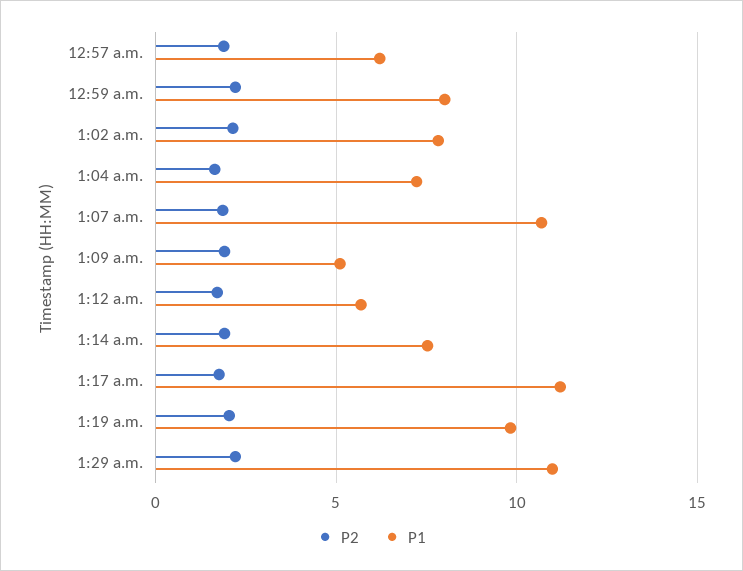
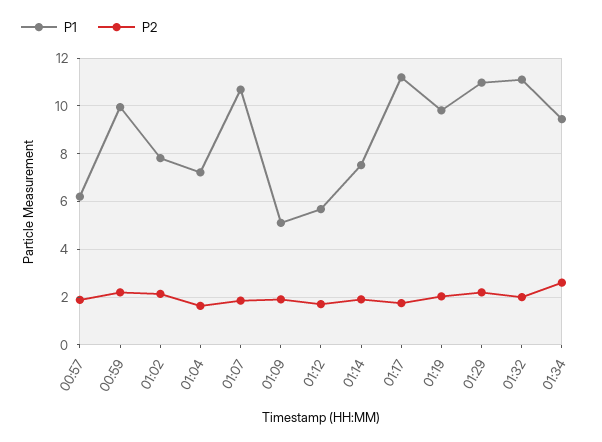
P1, 12:59 a.m.: 8 -> 10
P1, 01:32: none -> 11
P2, 01:32: none -> 2
P1, 01:34: none -> 9.5
P2, 01:34: none -> 2.5

